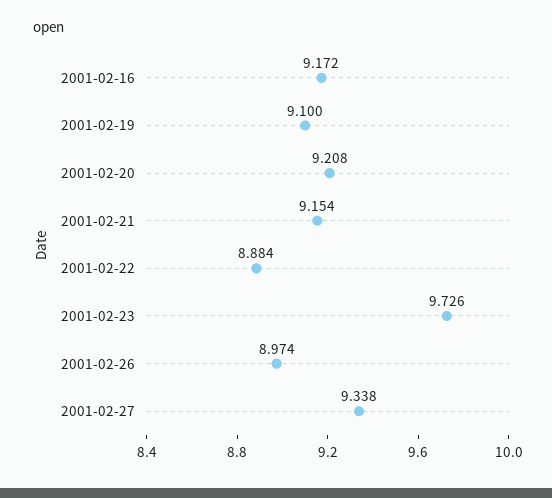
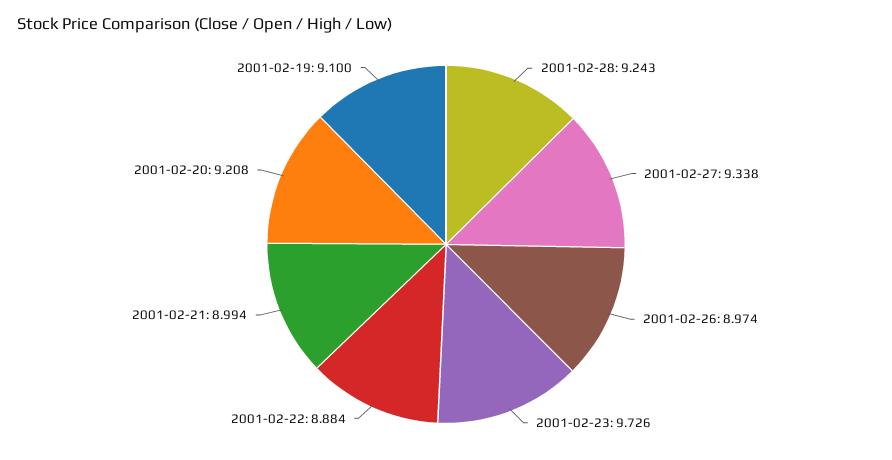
2001-02-16: 9.172 -> none
2001-02-21: 9.154 -> 8.994
2001-02-28: none -> 9.243

